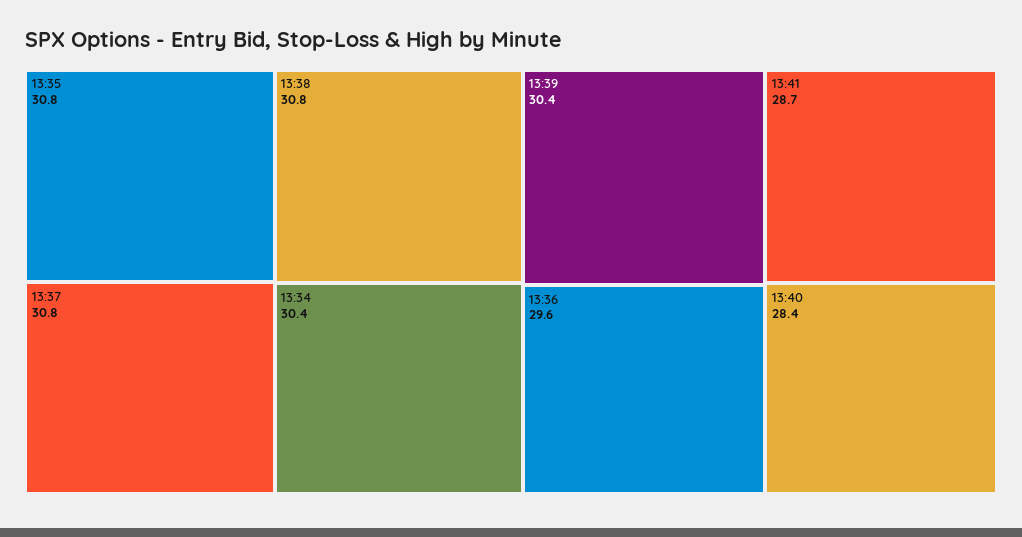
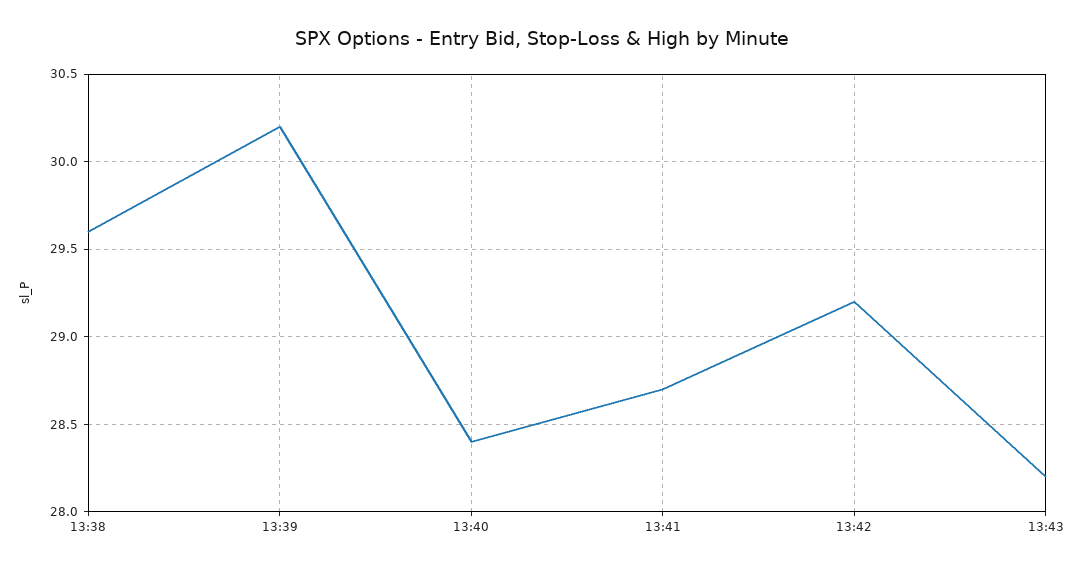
13:35: 30.8 -> none
13:37: 30.8 -> none
13:38: 30.8 -> 29.6
13:34: 30.4 -> none
13:39: 30.4 -> 30.2
13:36: 29.6 -> none
13:42: none -> 29.2
13:43: none -> 28.2

